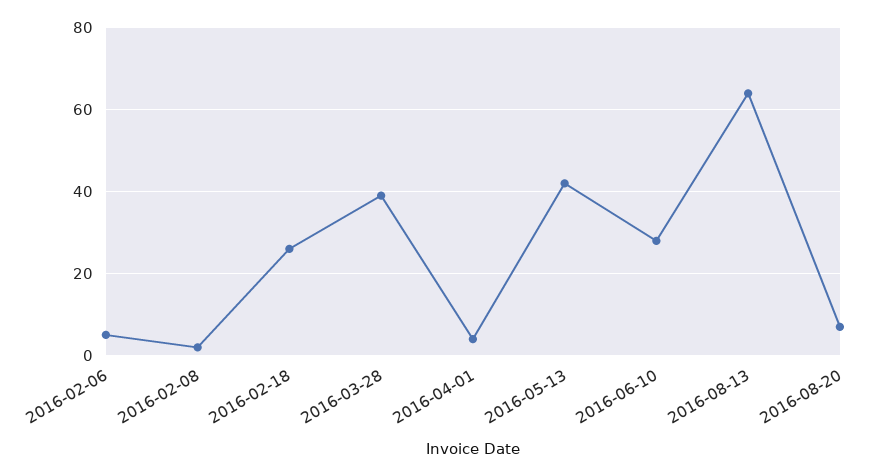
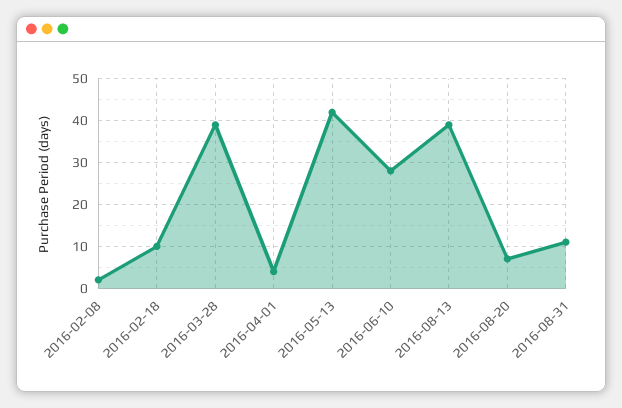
2016-02-06: 5 -> none
2016-02-18: 25 -> 10
2016-08-13: 65 -> 40
2016-08-31: none -> 10

